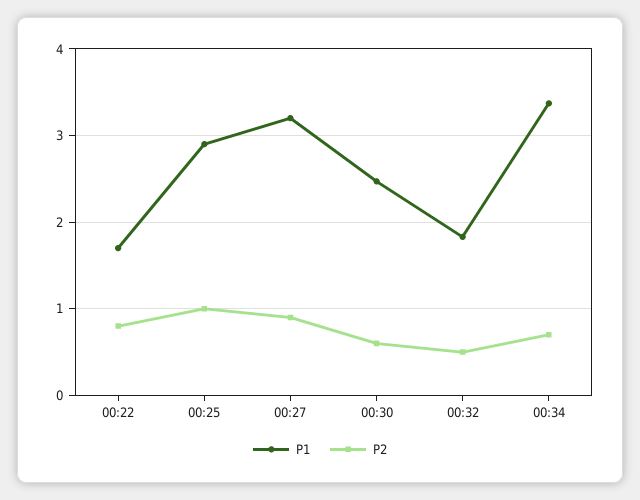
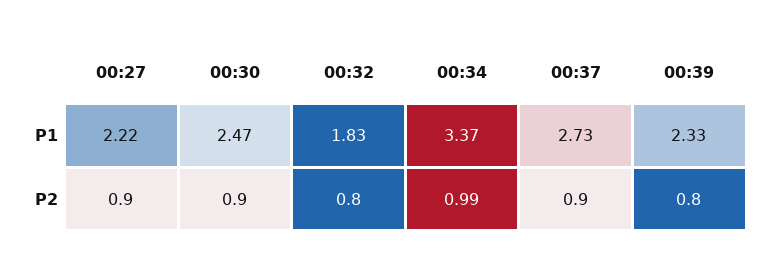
P1, 00:22: 1.7 -> none
P2, 00:22: 0.8 -> none
P1, 00:25: 2.9 -> none
P2, 00:25: 1 -> none
P1, 00:27: 3.2 -> 2.22
P2, 00:30: 0.6 -> 0.9
P2, 00:32: 0.5 -> 0.8
P2, 00:34: 0.7 -> 0.99
P1, 00:37: none -> 2.73
P1, 00:39: none -> 2.33
P2, 00:37: none -> 0.9
P2, 00:39: none -> 0.8

